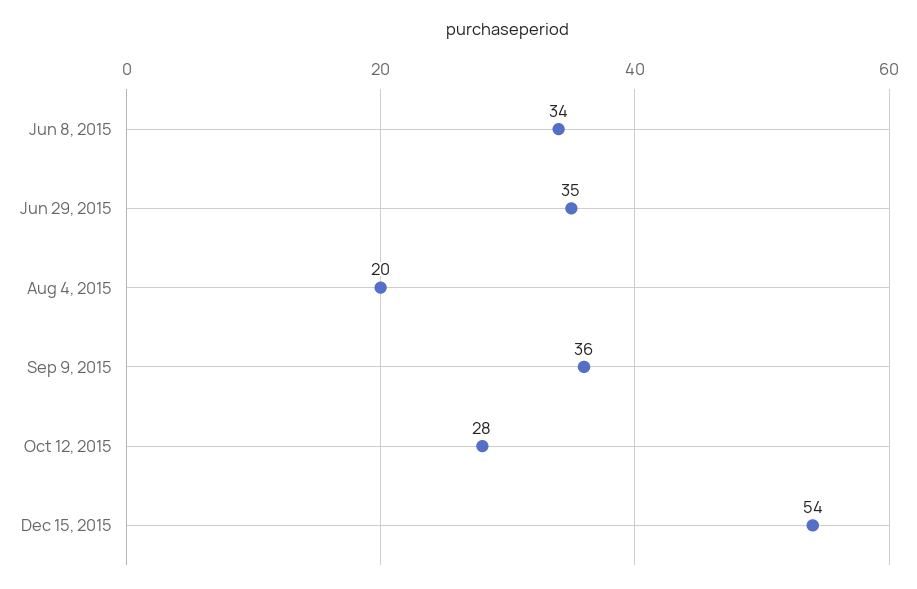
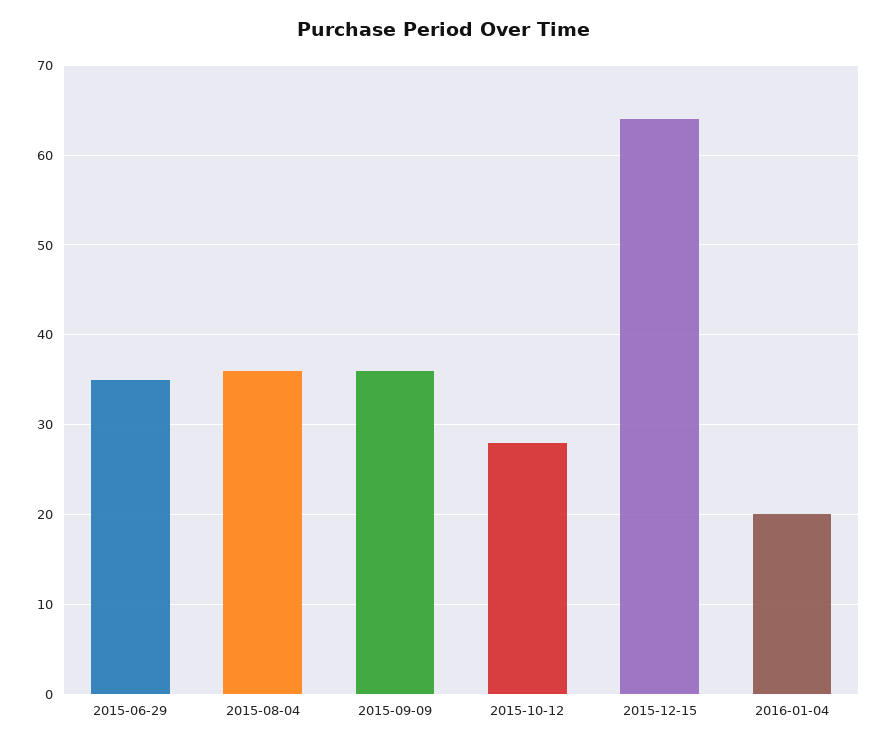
Jun 8, 2015: 34 -> none
Aug 4, 2015: 20 -> 36
Dec 15, 2015: 54 -> 64
2016-01-04: none -> 20

